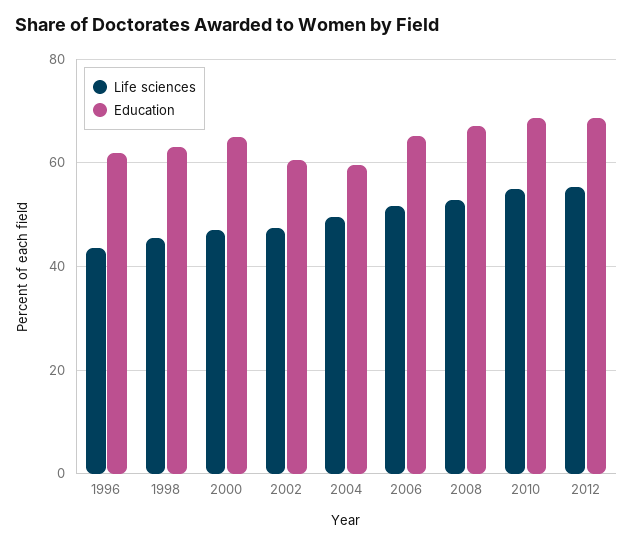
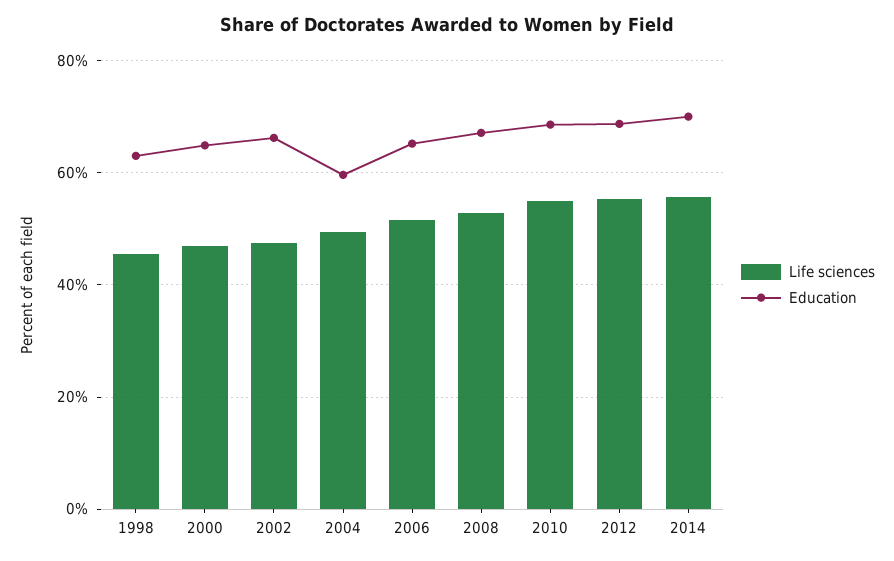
Life sciences, 1996: 44 -> none
Education, 1996: 62 -> none
Education, 2002: 60 -> 66
Life sciences, 2014: none -> 56
Education, 2014: none -> 70

